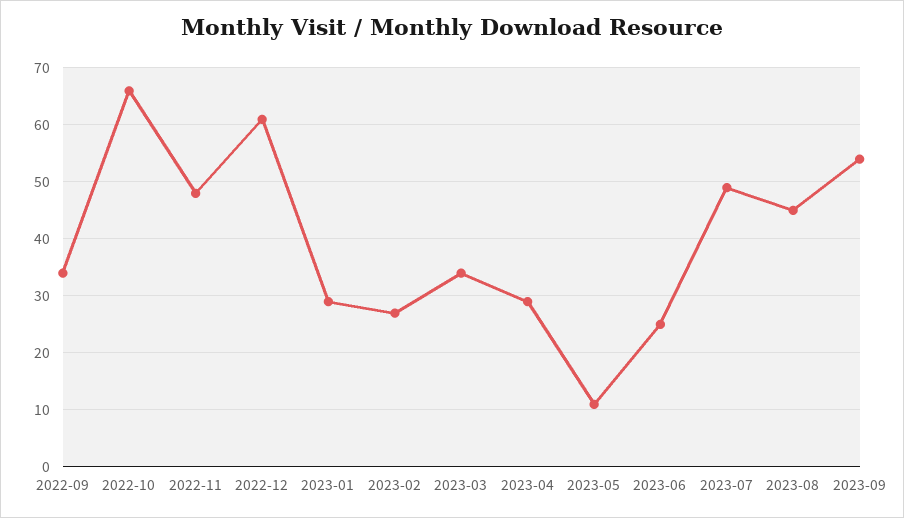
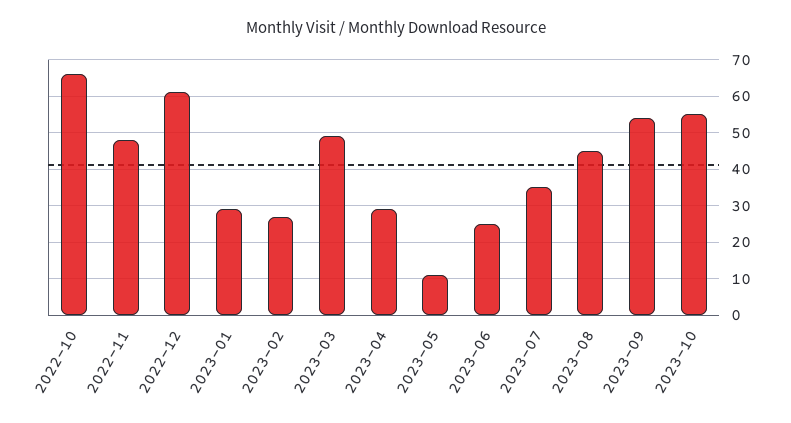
2022-09: 35 -> none
2023-03: 35 -> 50
2023-07: 50 -> 35
2023-10: none -> 55

